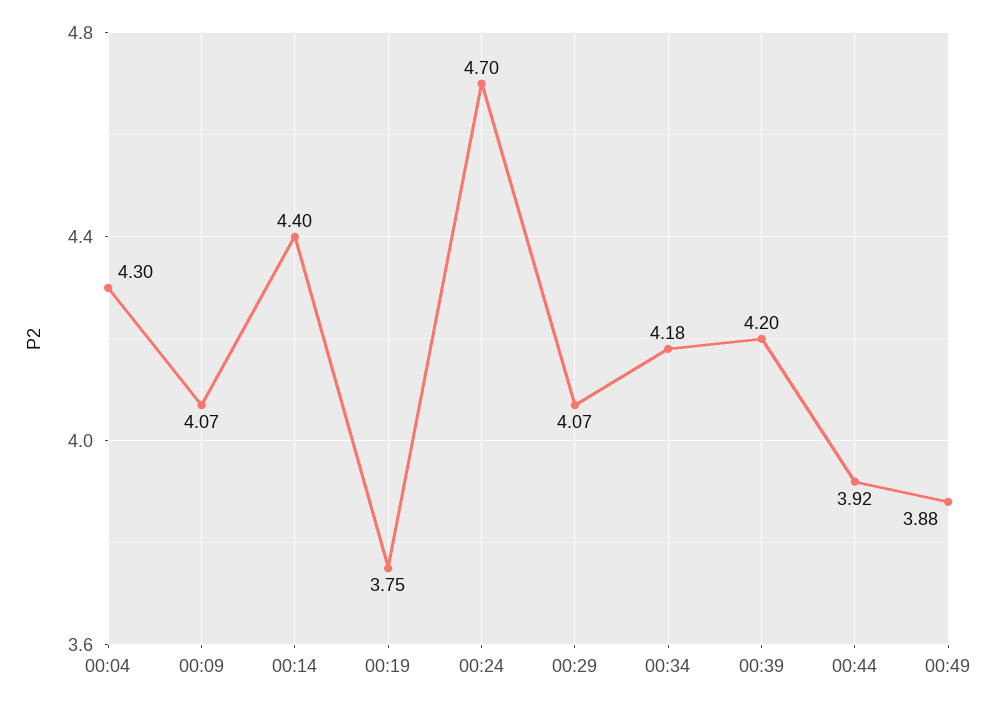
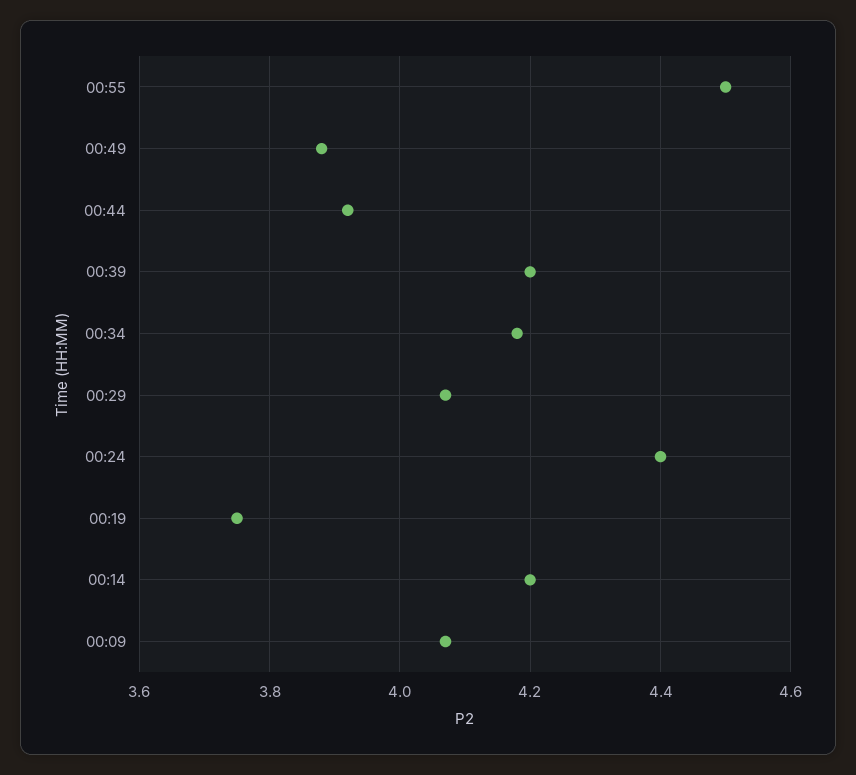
00:04: 4.3 -> none
00:14: 4.4 -> 4.2
00:24: 4.7 -> 4.4
00:55: none -> 4.5

